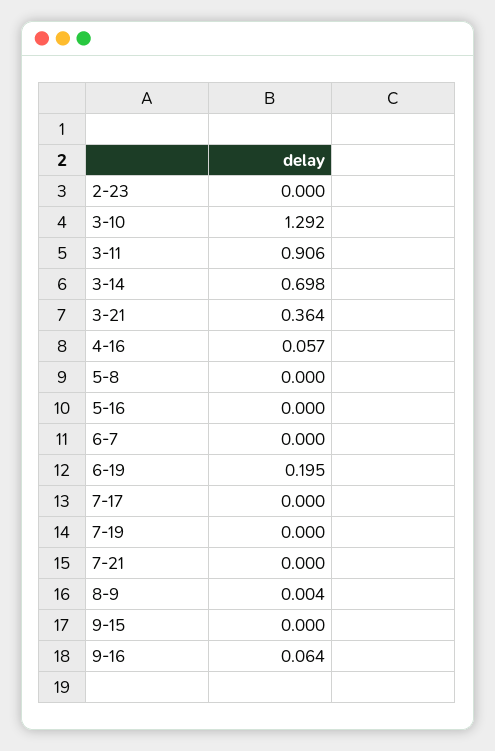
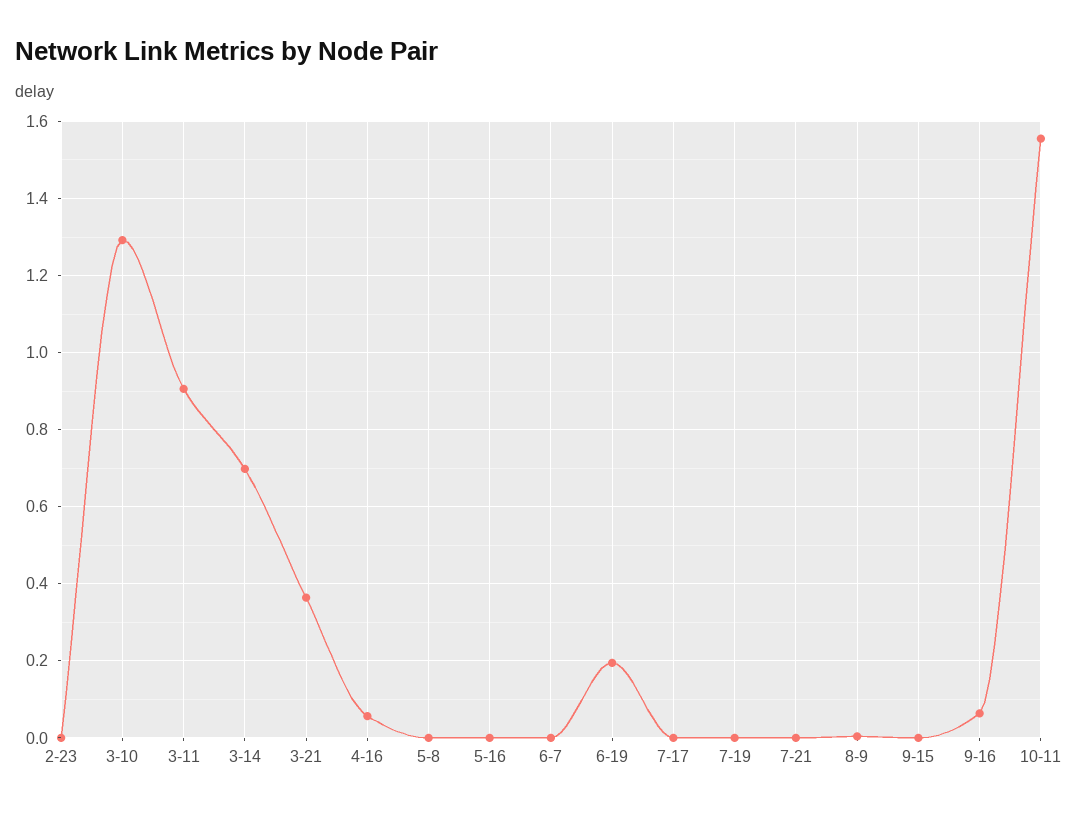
10-11: none -> 1.56

